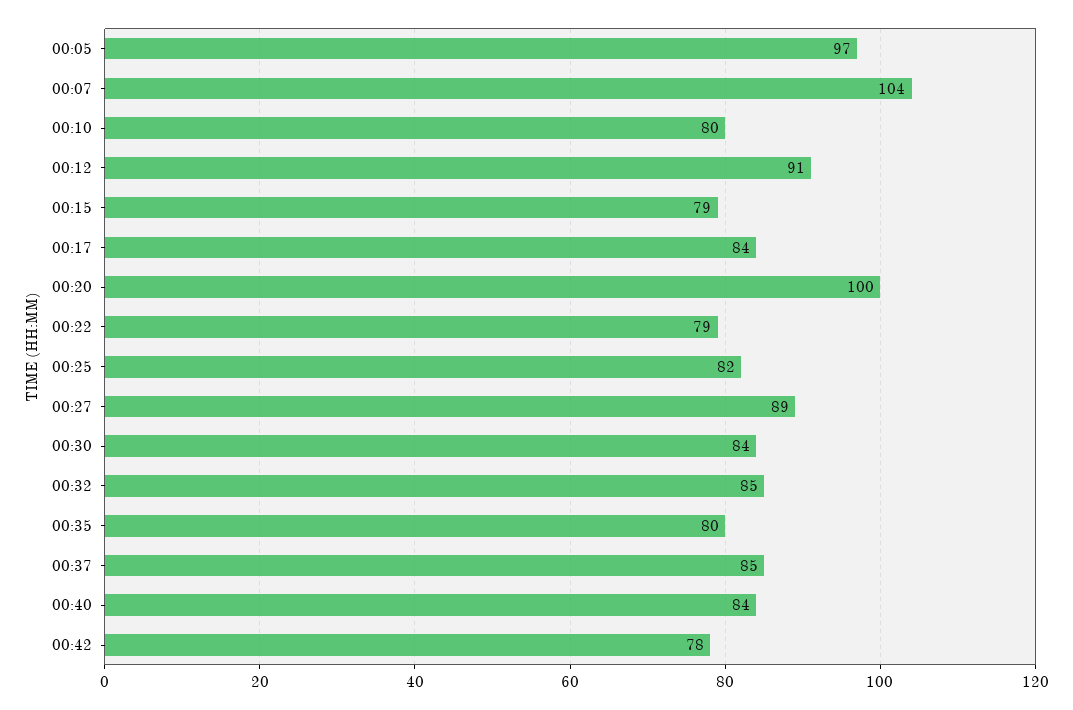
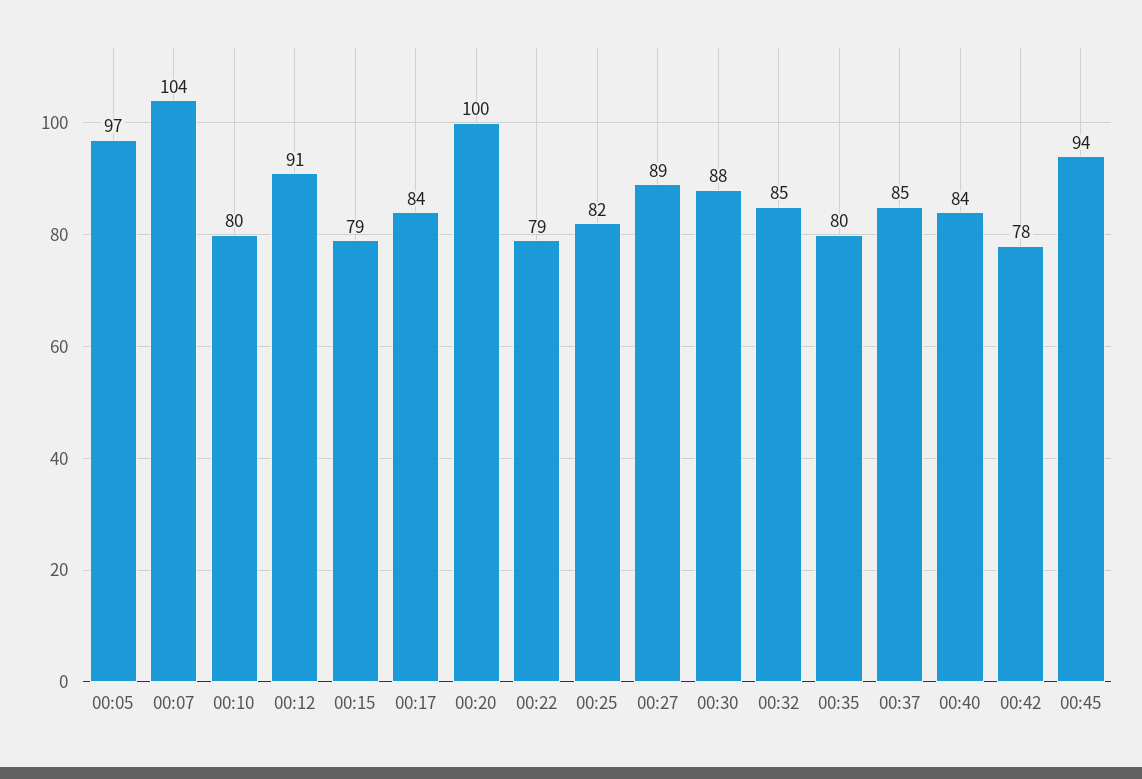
00:30: 84 -> 88
00:45: none -> 94

